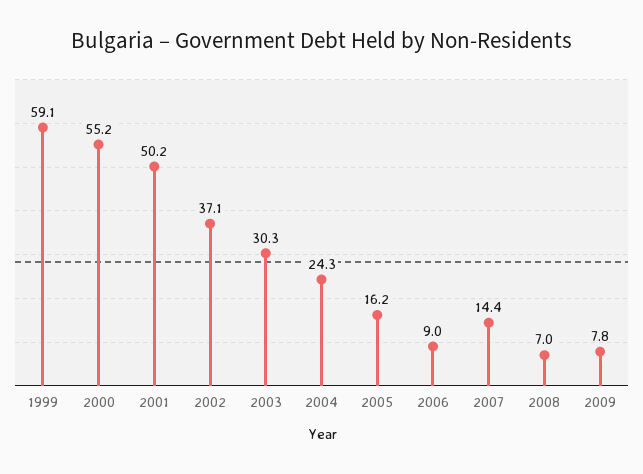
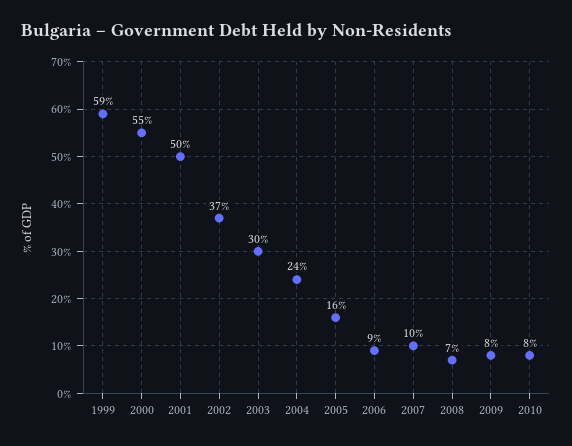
2007: 14.4 -> 10
2010: none -> 8

